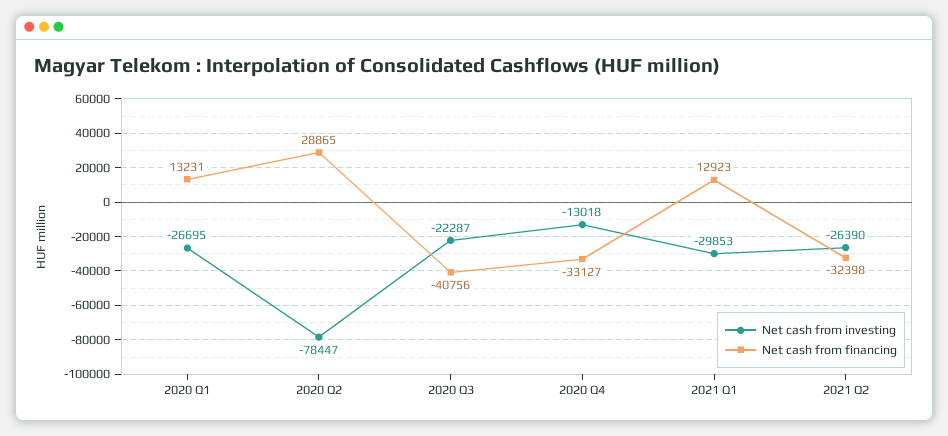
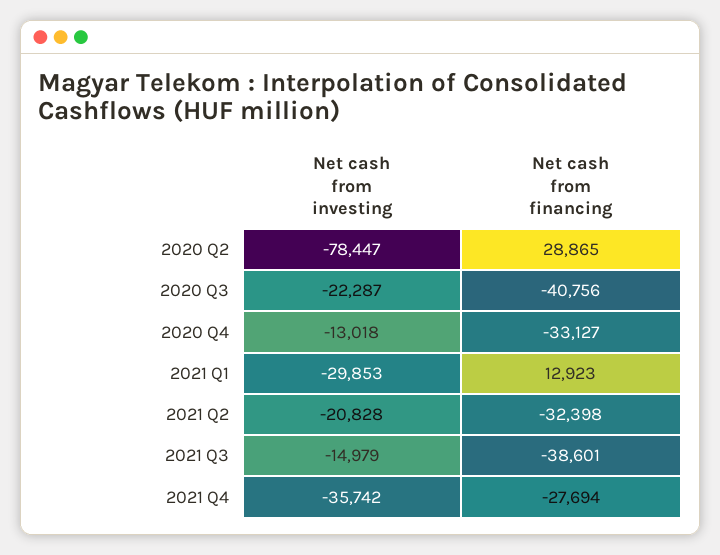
Net cash from investing, 2020 Q1: -26695 -> none
Net cash from financing, 2020 Q1: 13231 -> none
Net cash from investing, 2021 Q2: -26390 -> -20828
Net cash from investing, 2021 Q3: none -> -14979
Net cash from financing, 2021 Q3: none -> -38601
Net cash from investing, 2021 Q4: none -> -35742
Net cash from financing, 2021 Q4: none -> -27694

